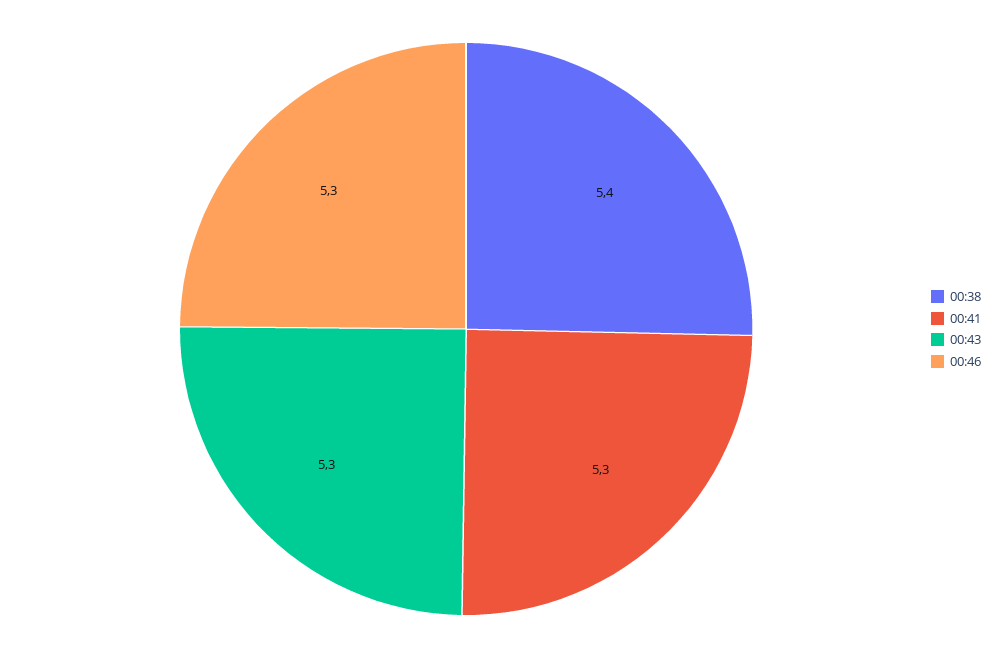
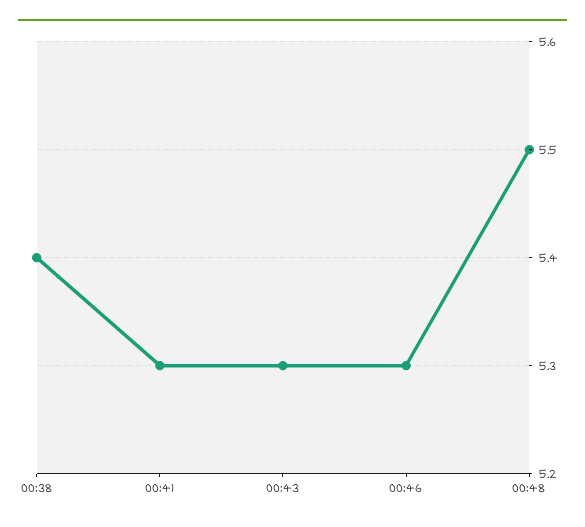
00:48: none -> 5.5

